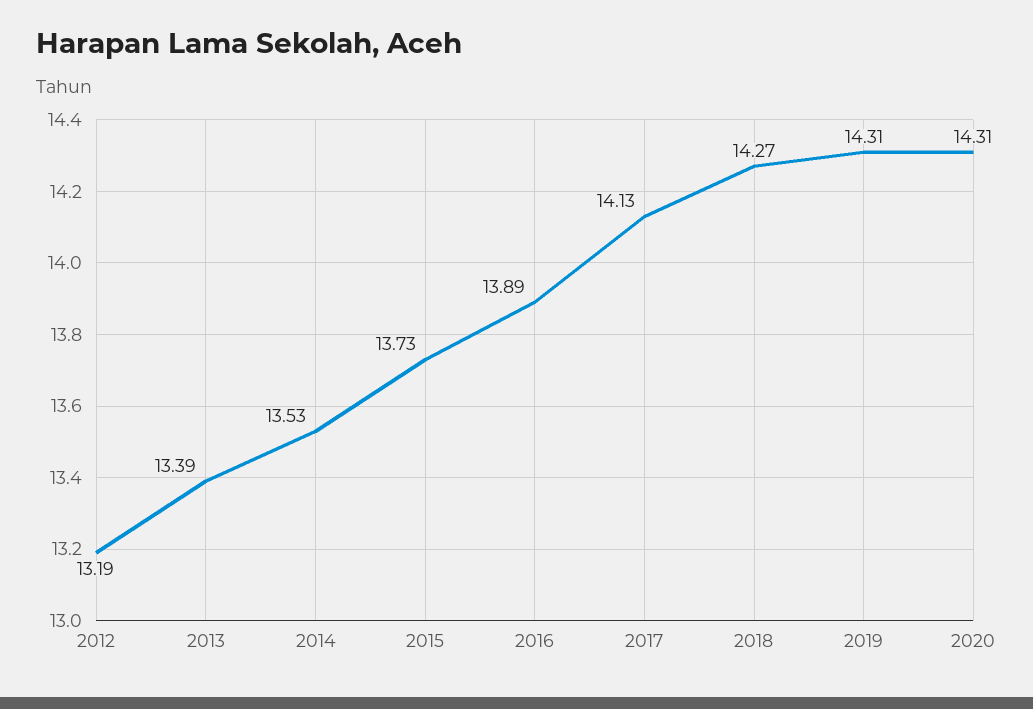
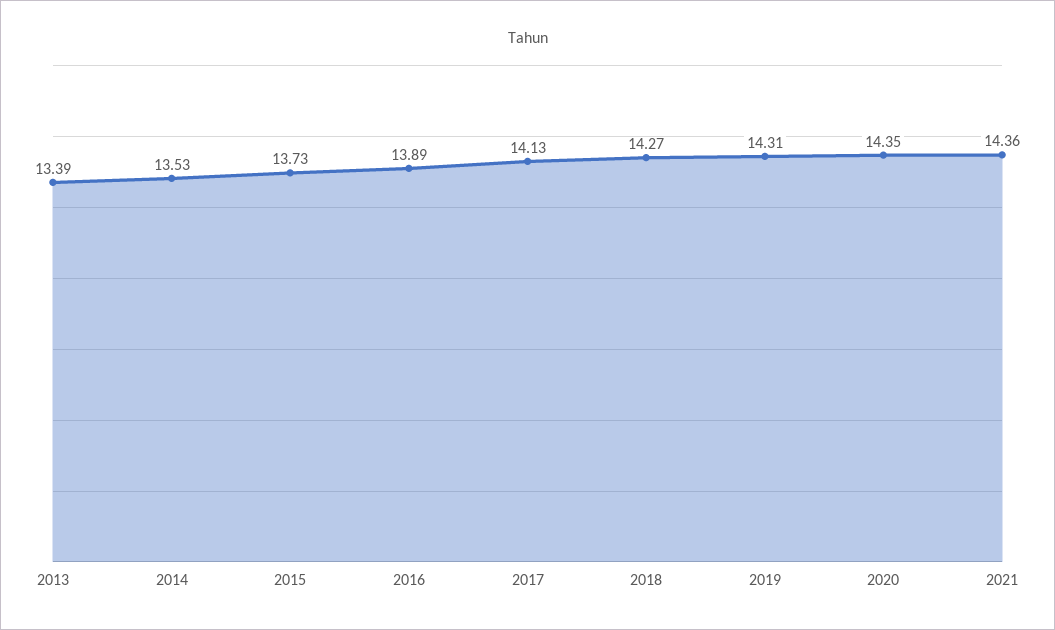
2012: 13.19 -> none
2020: 14.31 -> 14.35
2021: none -> 14.36

